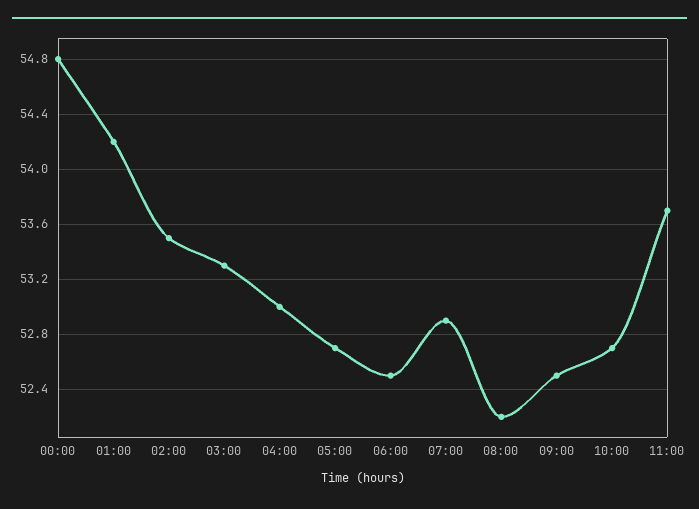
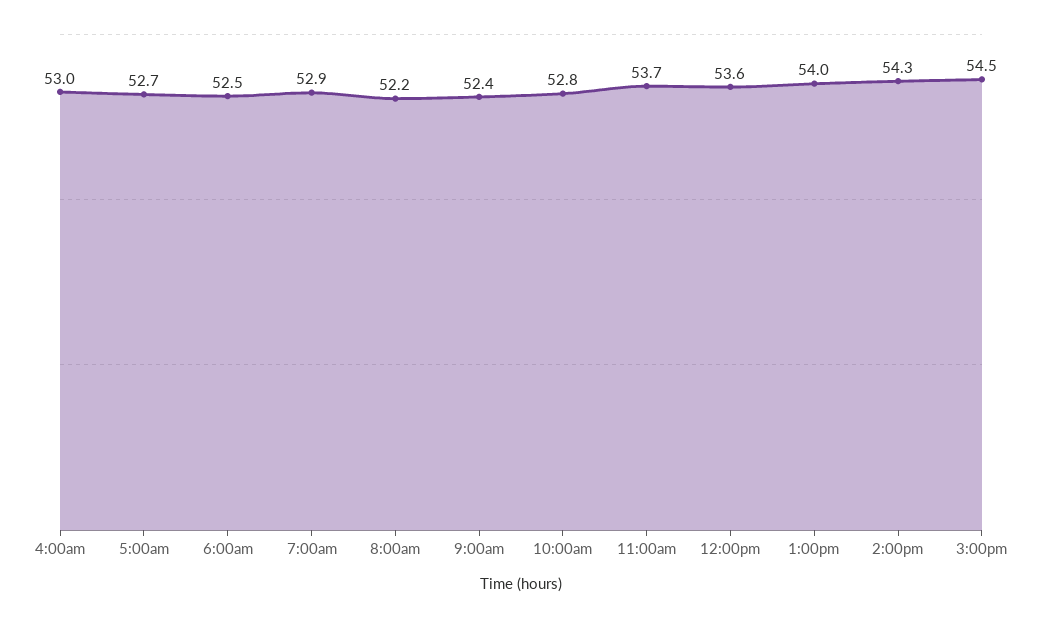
00:00: 54.8 -> none
01:00: 54.2 -> none
02:00: 53.5 -> none
03:00: 53.3 -> none
09:00: 52.5 -> 52.4
10:00: 52.7 -> 52.8
12:00pm: none -> 53.6
1:00pm: none -> 54
2:00pm: none -> 54.3
3:00pm: none -> 54.5

